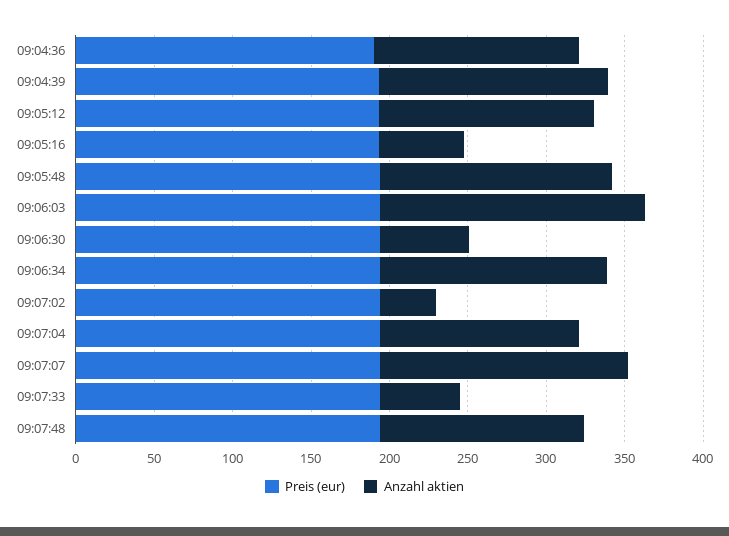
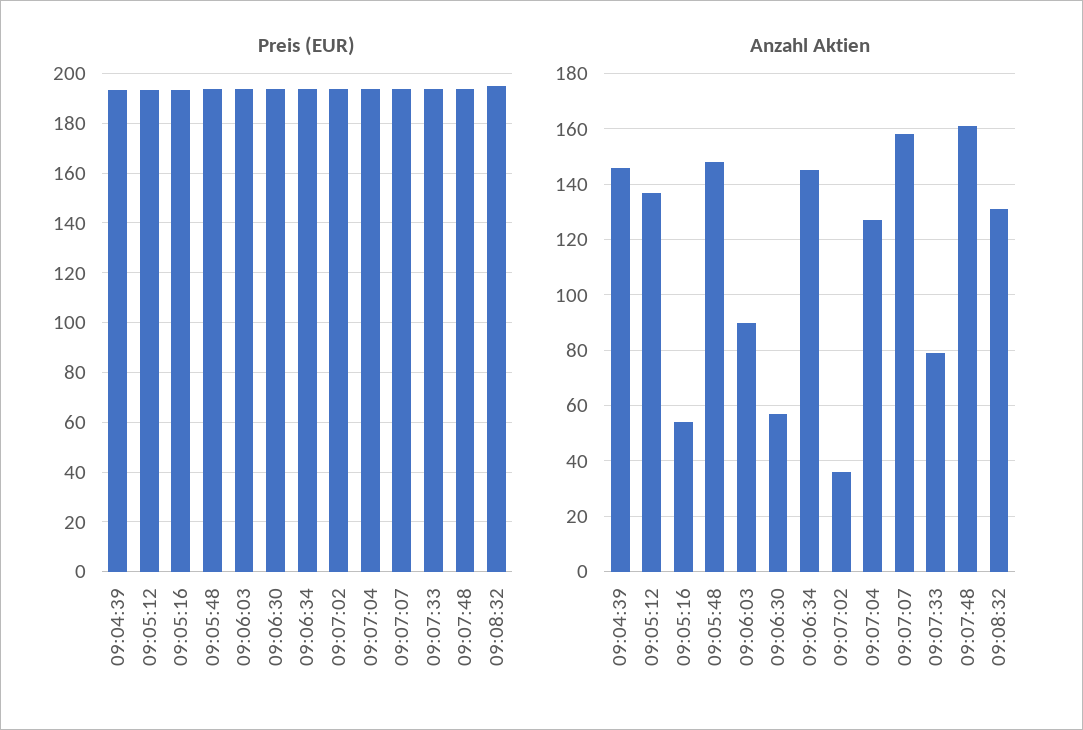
Preis (eur), 09:04:36: 190 -> none
Anzahl aktien, 09:04:36: 130 -> none
Anzahl aktien, 09:06:03: 170 -> 90
Anzahl aktien, 09:07:33: 50 -> 80
Anzahl aktien, 09:07:48: 130 -> 160
Preis (eur), 09:08:32: none -> 195
Anzahl aktien, 09:08:32: none -> 130

